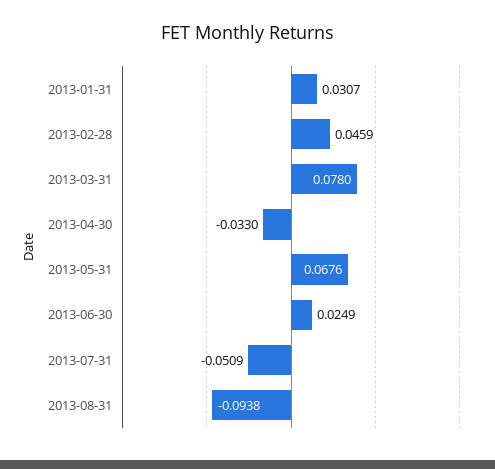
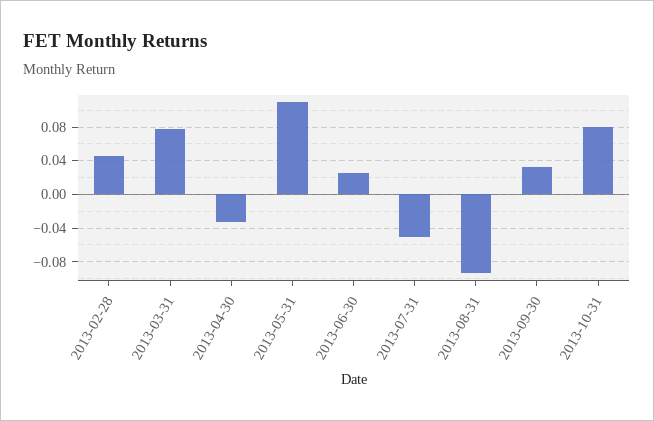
2013-01-31: 0.0307 -> none
2013-05-31: 0.0676 -> 0.11
2013-09-30: none -> 0.03
2013-10-31: none -> 0.08

